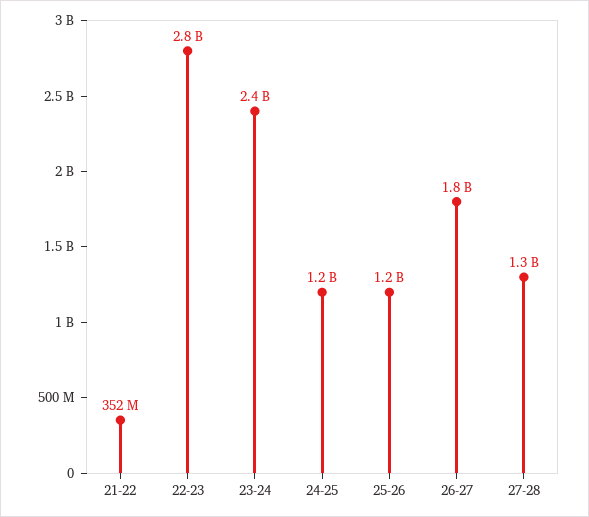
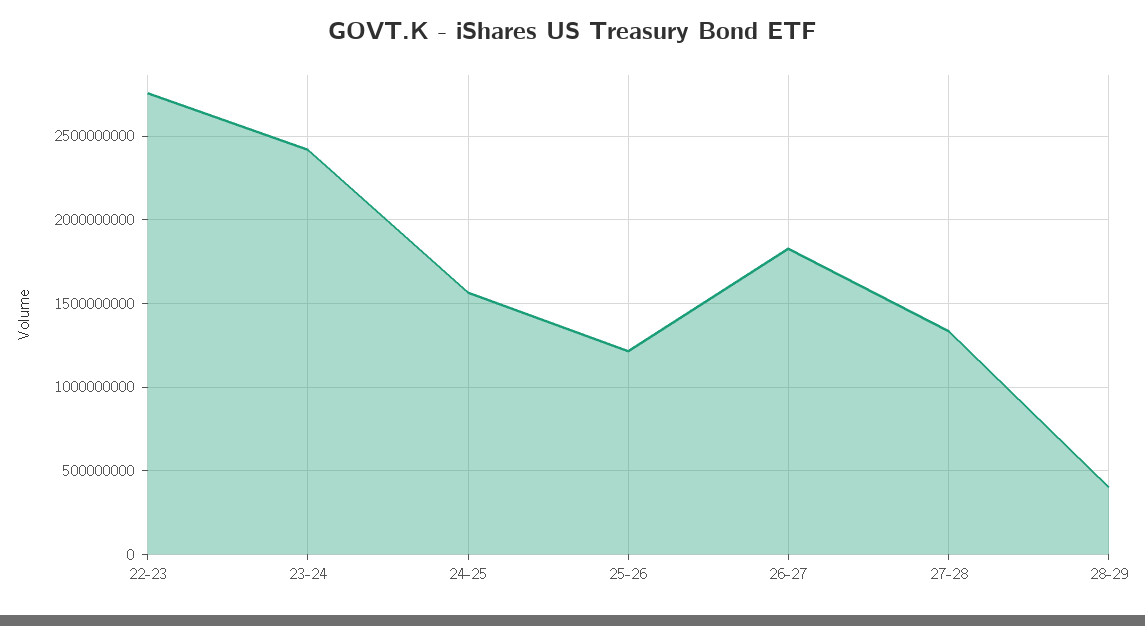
21-22: 352000000 -> none
24-25: 1200000000 -> 1550000000
28-29: none -> 400000000

